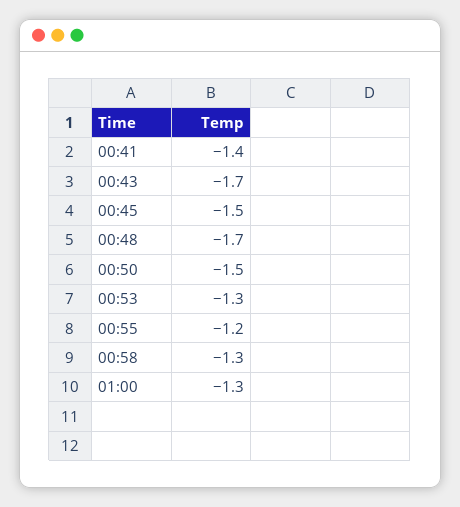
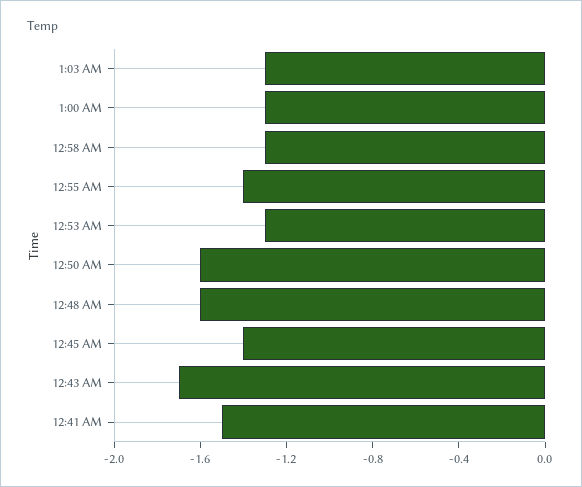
00:41: -1.4 -> -1.5
00:45: -1.5 -> -1.4
00:48: -1.7 -> -1.6
00:50: -1.5 -> -1.6
00:55: -1.2 -> -1.4
1:03 AM: none -> -1.3

